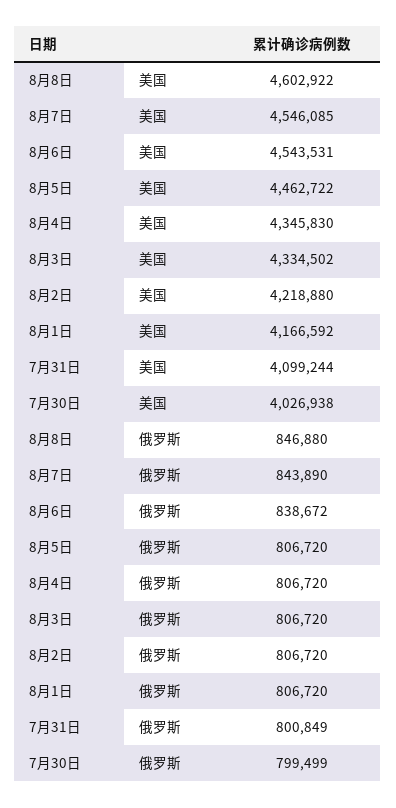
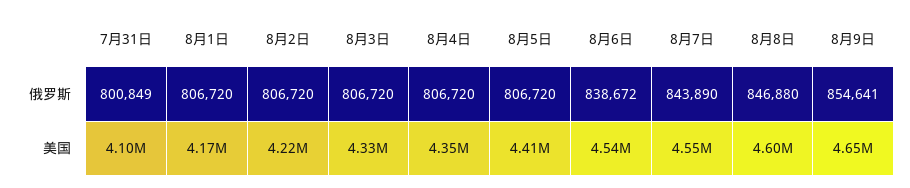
8月5日, 美国: 4462722 -> 4410000
7月30日, 美国: 4026938 -> none
7月30日, 俄罗斯: 799499 -> none
8月9日, 俄罗斯: none -> 854641
8月9日, 美国: none -> 4650000

